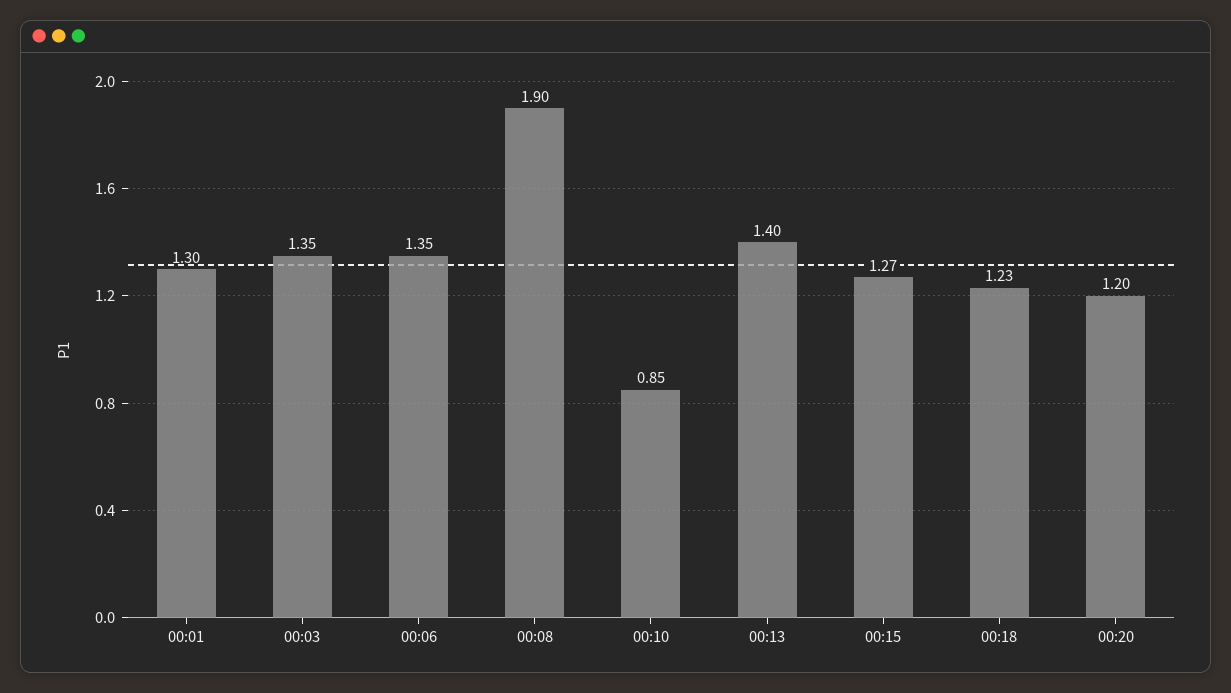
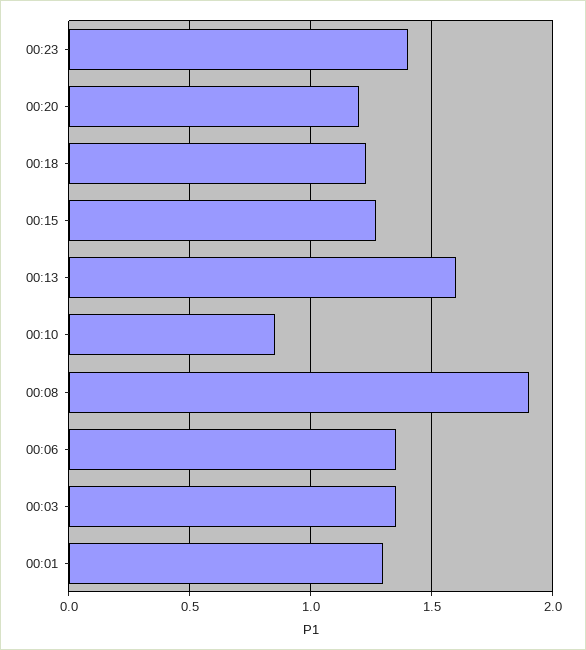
00:13: 1.4 -> 1.6
00:23: none -> 1.4

